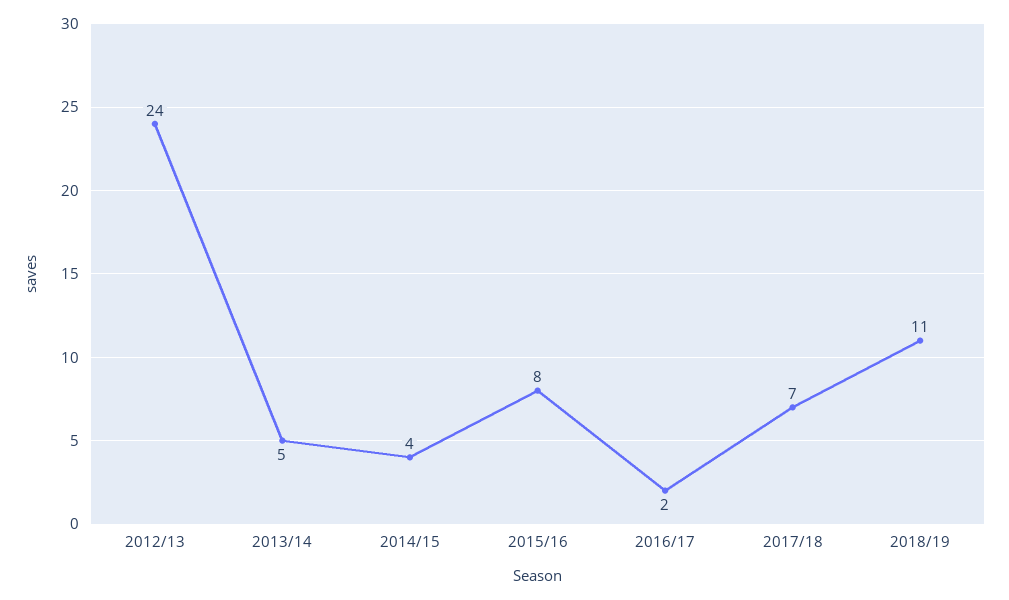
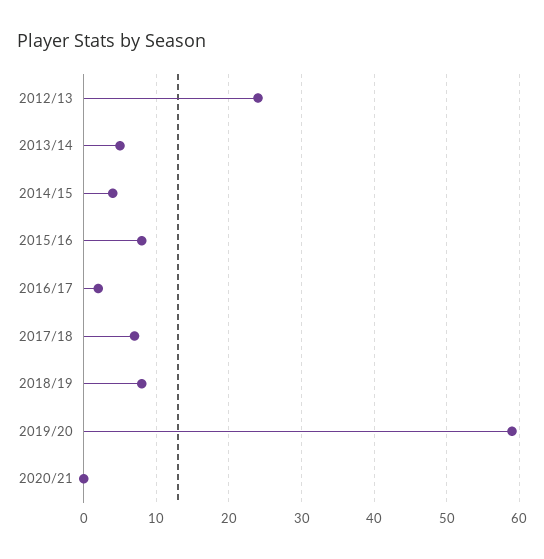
2018/19: 11 -> 8
2019/20: none -> 59
2020/21: none -> 0

